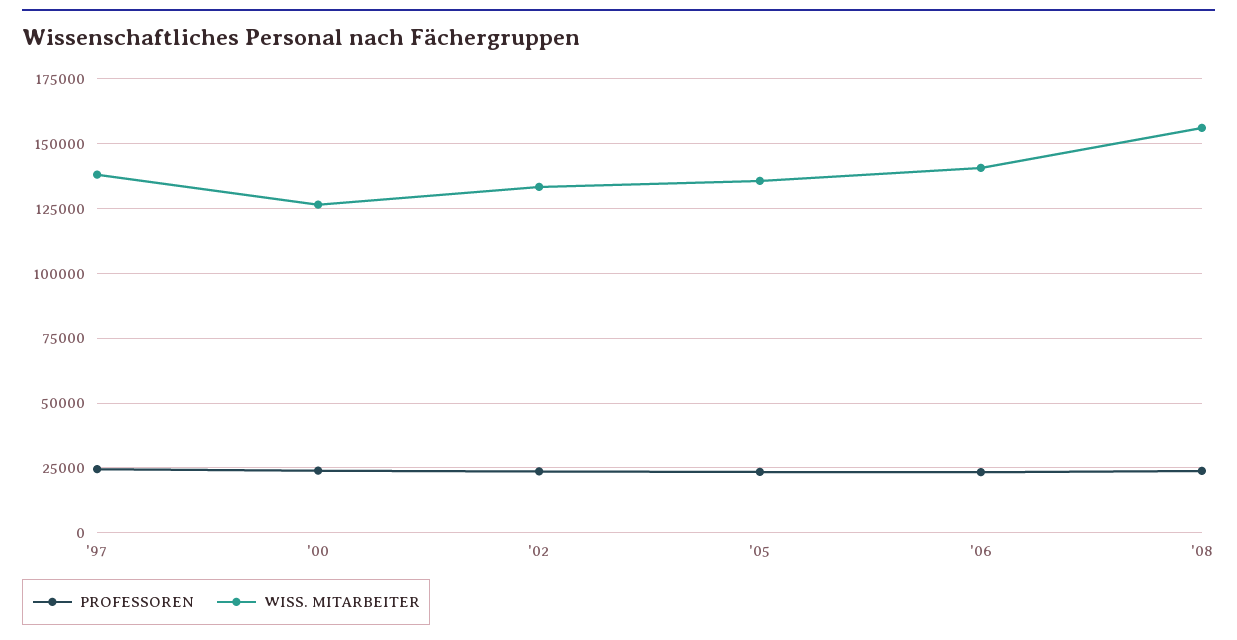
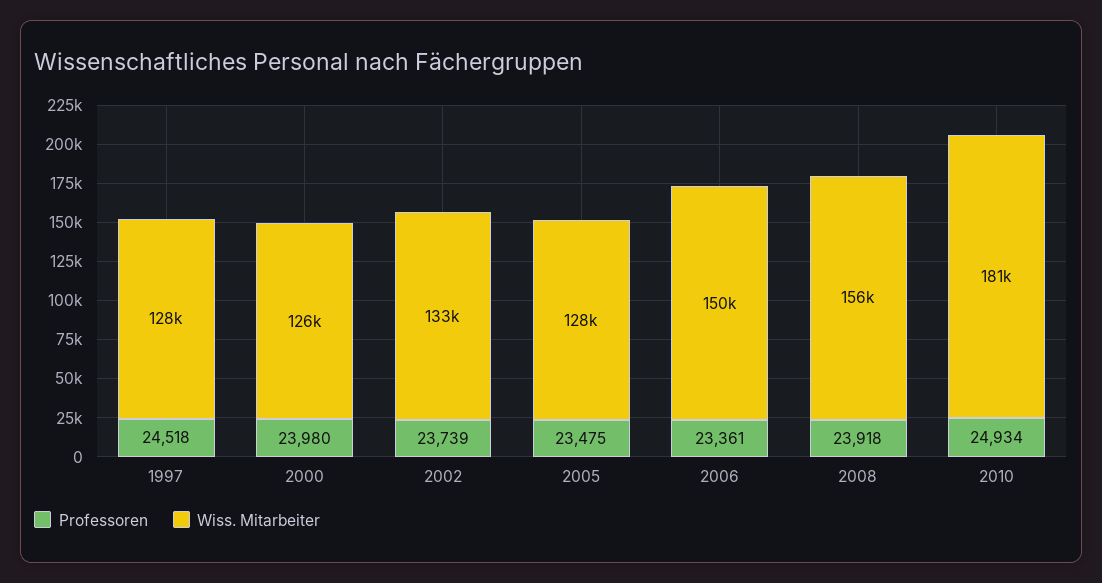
WISS. MITARBEITER, '97: 137500 -> 128000
WISS. MITARBEITER, '05: 135000 -> 128000
WISS. MITARBEITER, '06: 140000 -> 150000
PROFESSOREN, 2010: none -> 24934
WISS. MITARBEITER, 2010: none -> 181000

